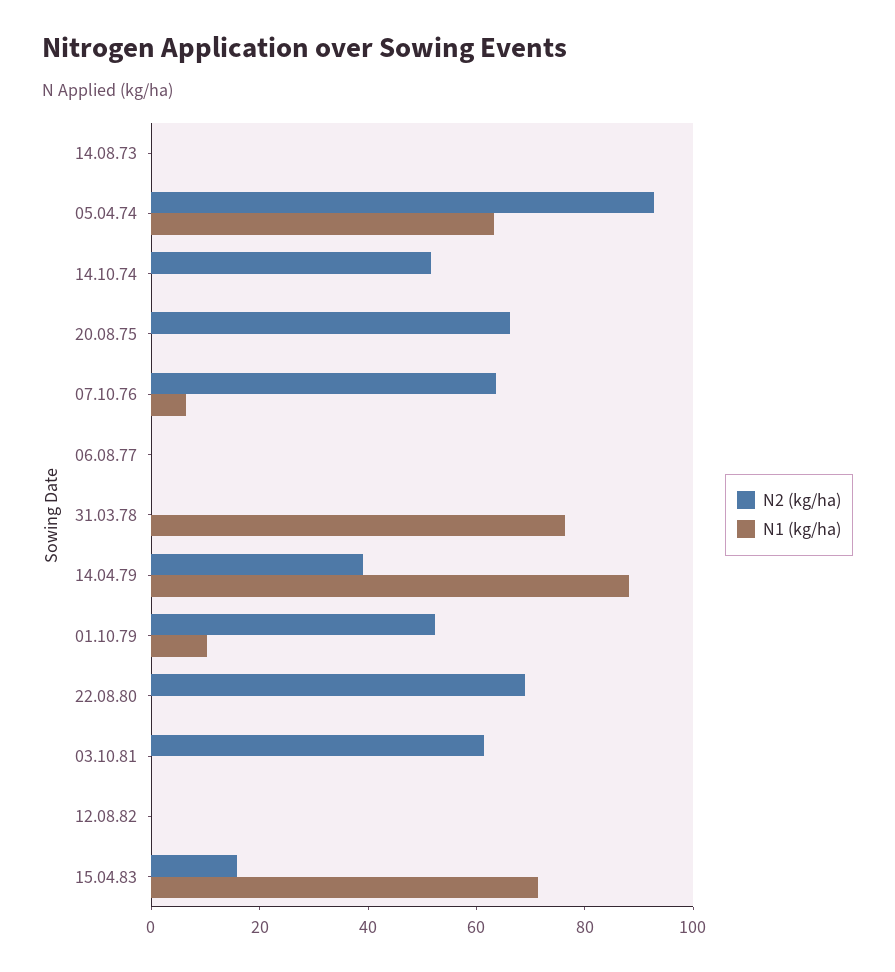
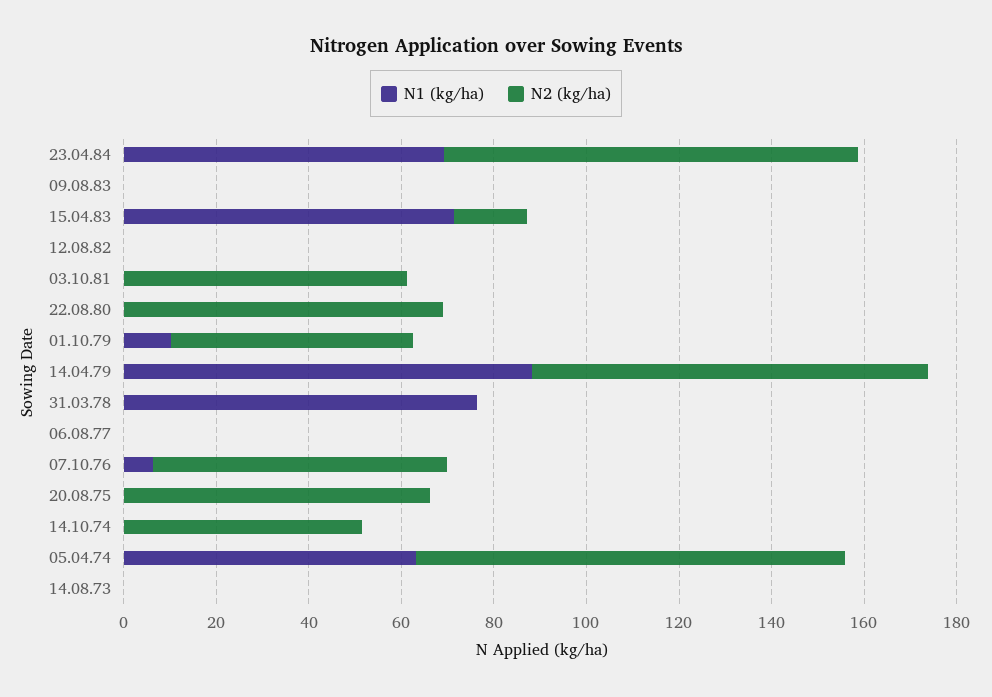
N2 (kg/ha), 14.04.79: 40 -> 85
N1 (kg/ha), 23.04.84: none -> 70
N2 (kg/ha), 23.04.84: none -> 90
N1 (kg/ha), 09.08.83: none -> 0
N2 (kg/ha), 09.08.83: none -> 0

